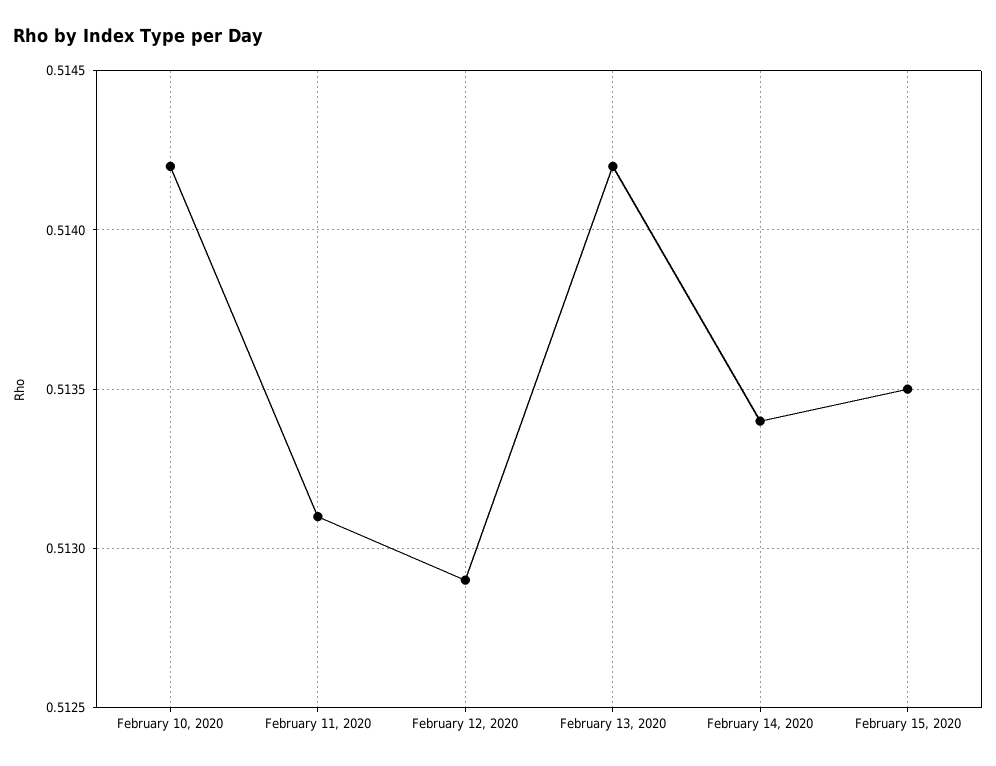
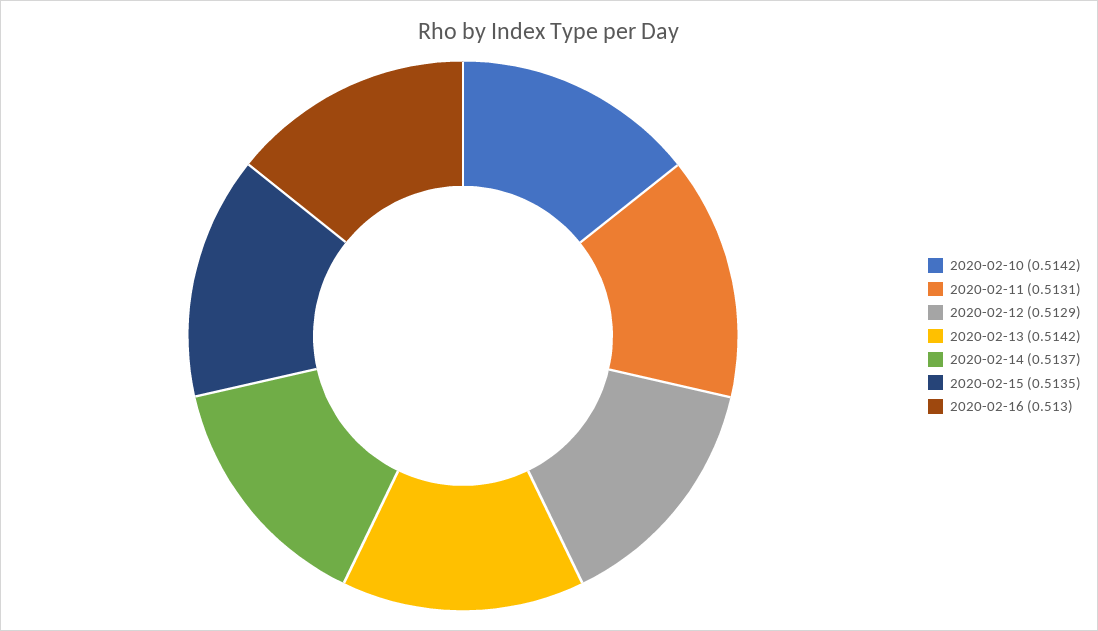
February 14, 2020: 0.5134 -> 0.5137
2020-02-16: none -> 0.513

